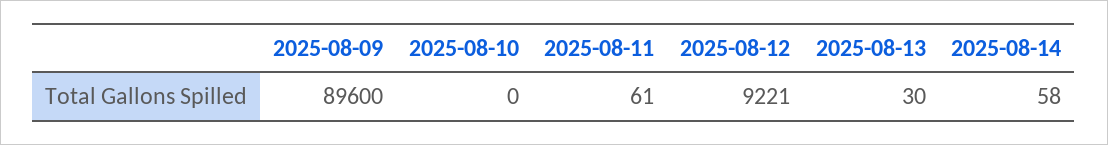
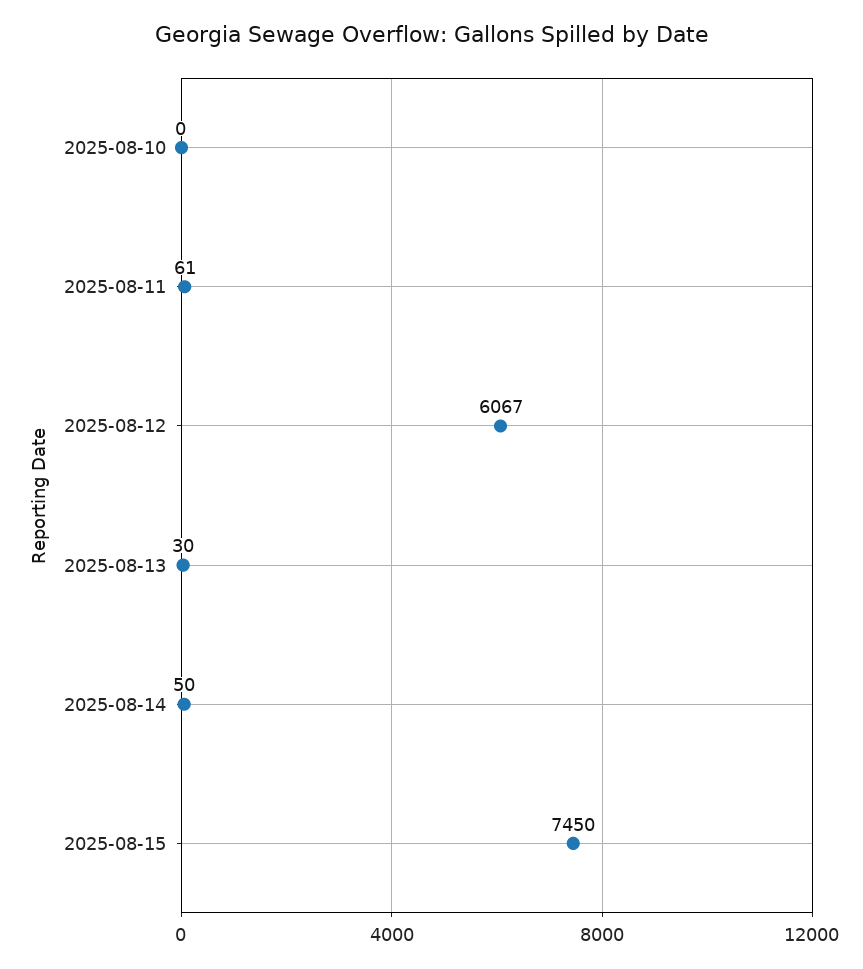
2025-08-09: 89600 -> none
2025-08-12: 9221 -> 6067
2025-08-14: 58 -> 50
2025-08-15: none -> 7450

